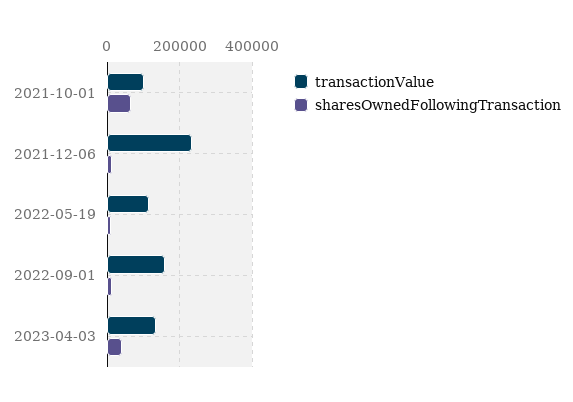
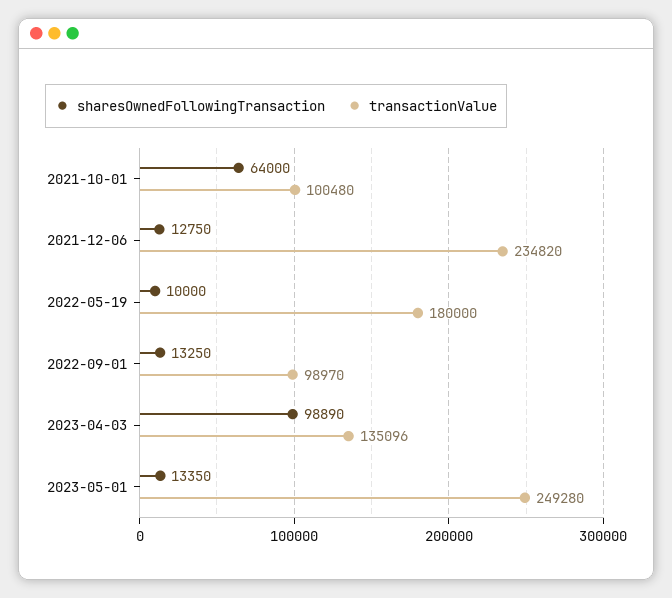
transactionValue, 2022-05-19: 120000 -> 180000
transactionValue, 2022-09-01: 160000 -> 98970
sharesOwnedFollowingTransaction, 2023-04-03: 40000 -> 98890
sharesOwnedFollowingTransaction, 2023-05-01: none -> 13350
transactionValue, 2023-05-01: none -> 249280

